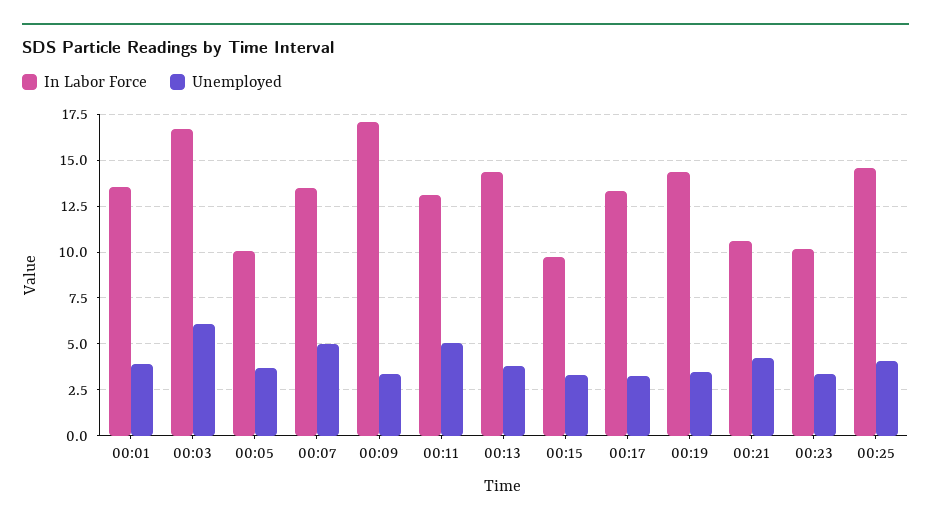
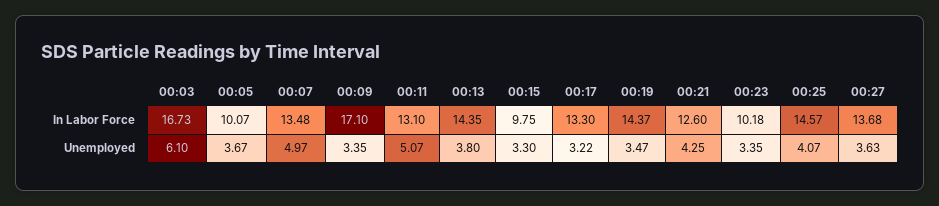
In Labor Force, 00:01: 13.5 -> none
Unemployed, 00:01: 4 -> none
In Labor Force, 00:21: 10.5 -> 12.6
In Labor Force, 00:27: none -> 13.68
Unemployed, 00:27: none -> 3.63

